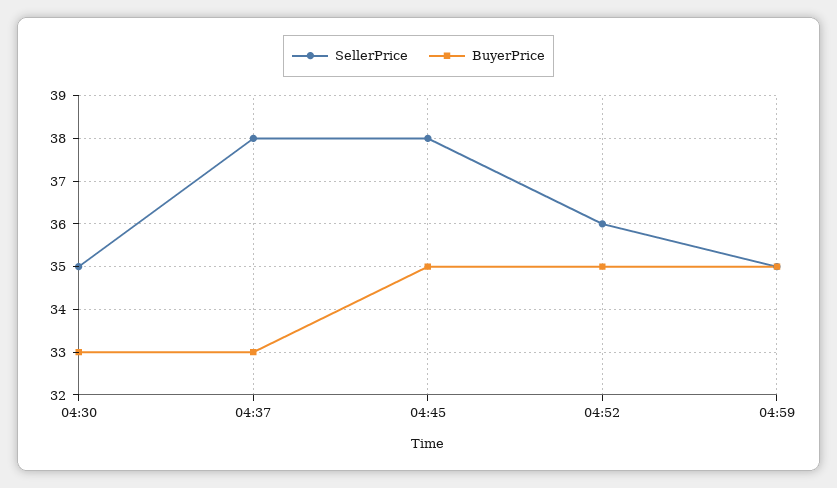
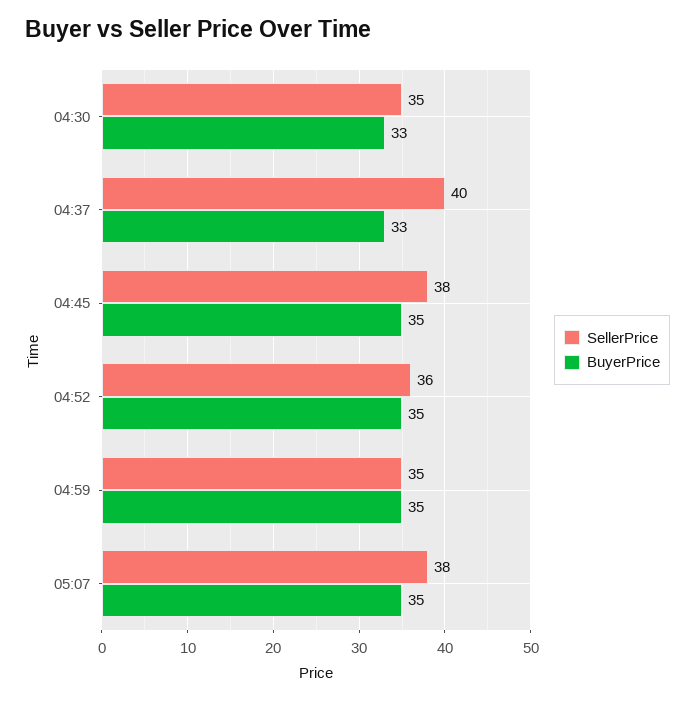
SellerPrice, 04:37: 38 -> 40
SellerPrice, 05:07: none -> 38
BuyerPrice, 05:07: none -> 35

